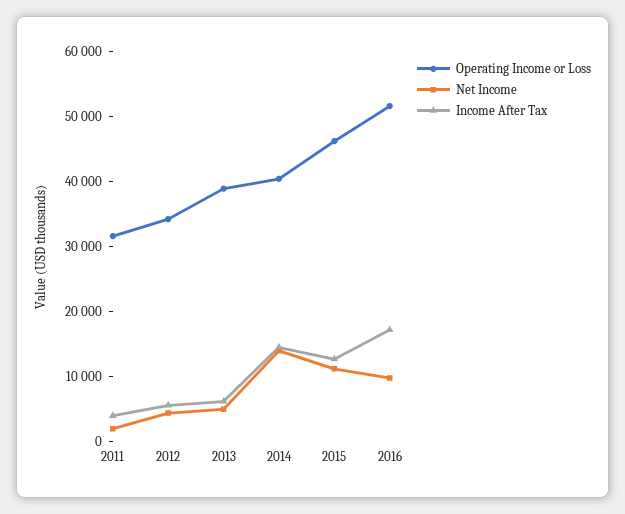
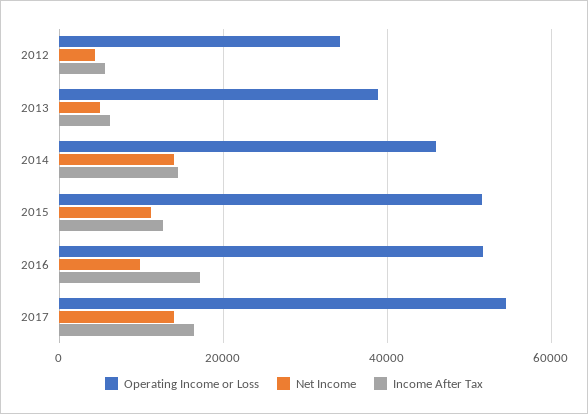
Operating Income or Loss, 2011: 32000 -> none
Net Income, 2011: 2000 -> none
Income After Tax, 2011: 4000 -> none
Operating Income or Loss, 2014: 40000 -> 46000
Operating Income or Loss, 2015: 46000 -> 52000
Operating Income or Loss, 2017: none -> 54000
Net Income, 2017: none -> 14000
Income After Tax, 2017: none -> 16000

